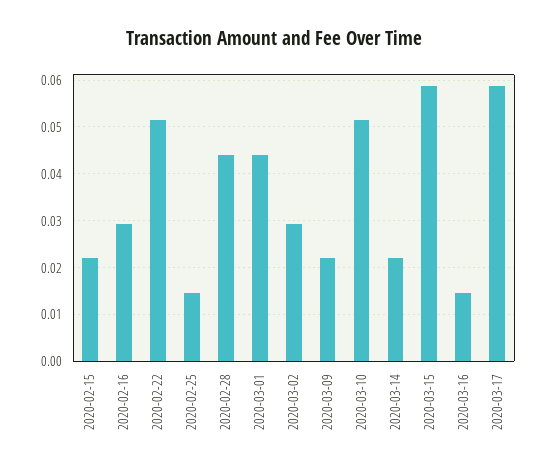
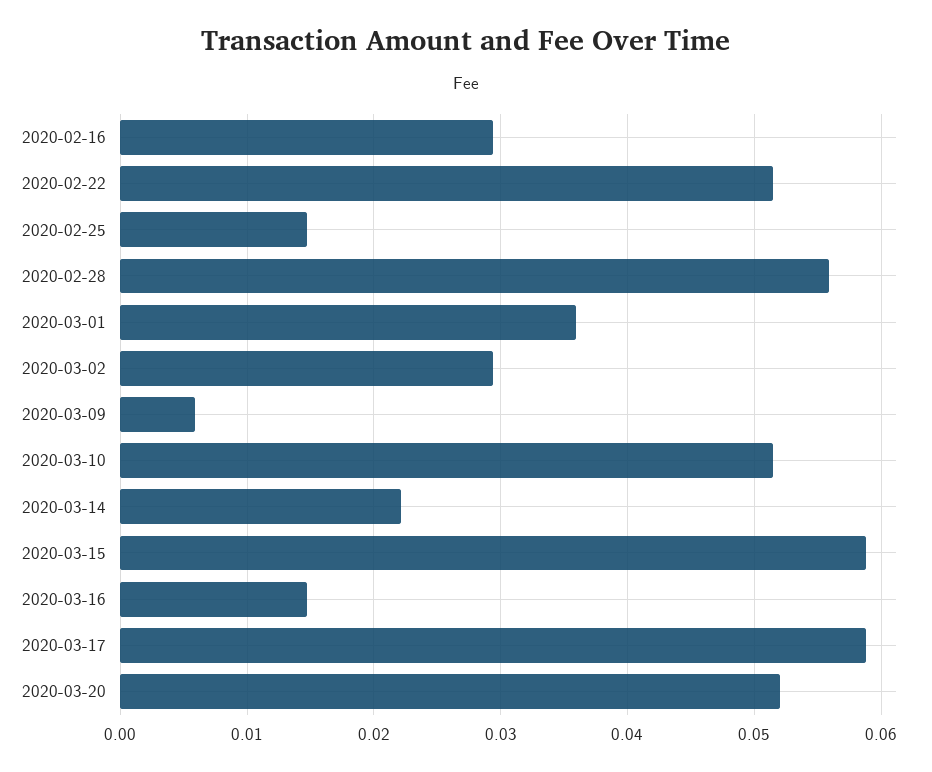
2020-02-15: 0.022 -> none
2020-02-28: 0.044 -> 0.056
2020-03-01: 0.044 -> 0.036
2020-03-09: 0.022 -> 0.006
2020-03-20: none -> 0.052

